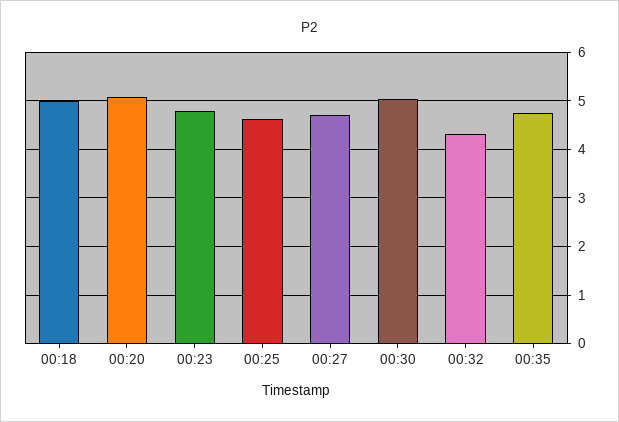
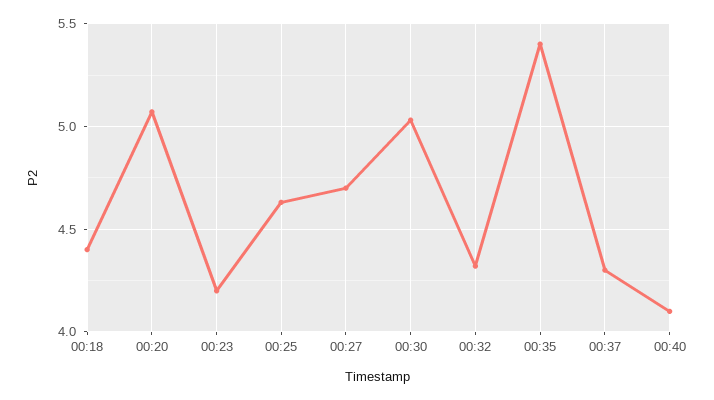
00:18: 5 -> 4.4
00:23: 4.8 -> 4.2
00:35: 4.8 -> 5.4
00:37: none -> 4.3
00:40: none -> 4.1

